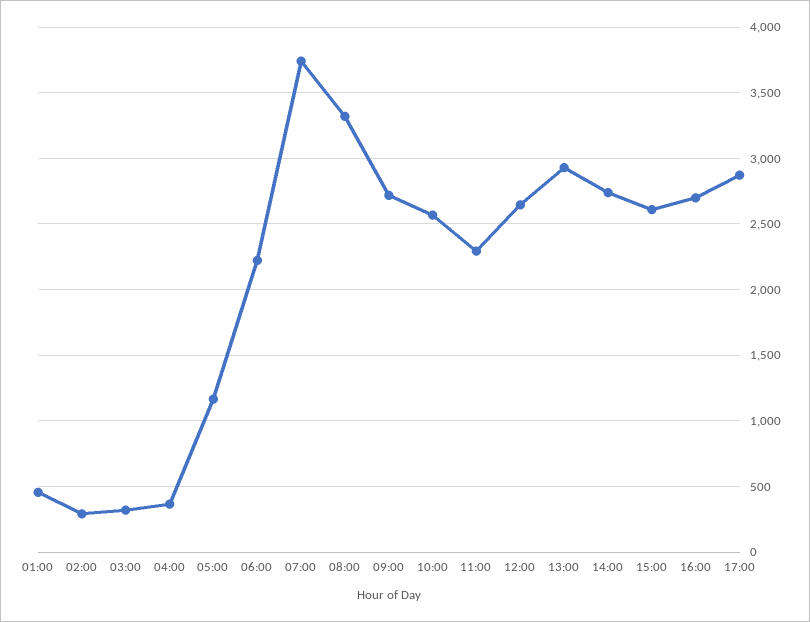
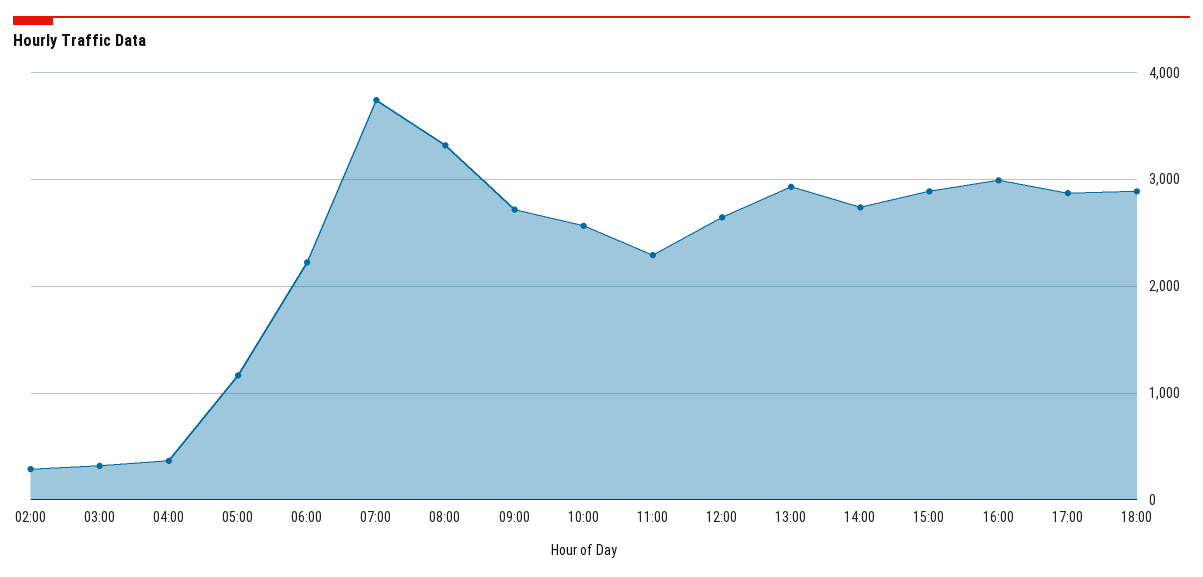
01:00: 450 -> none
15:00: 2600 -> 2900
16:00: 2700 -> 3000
18:00: none -> 2900

